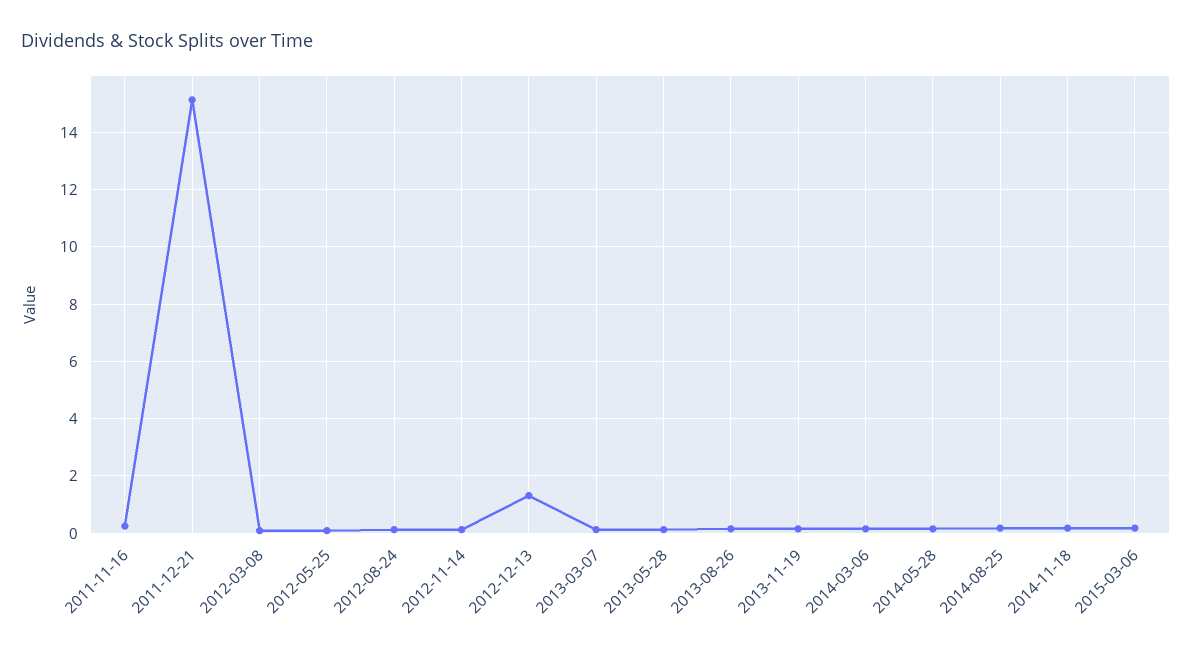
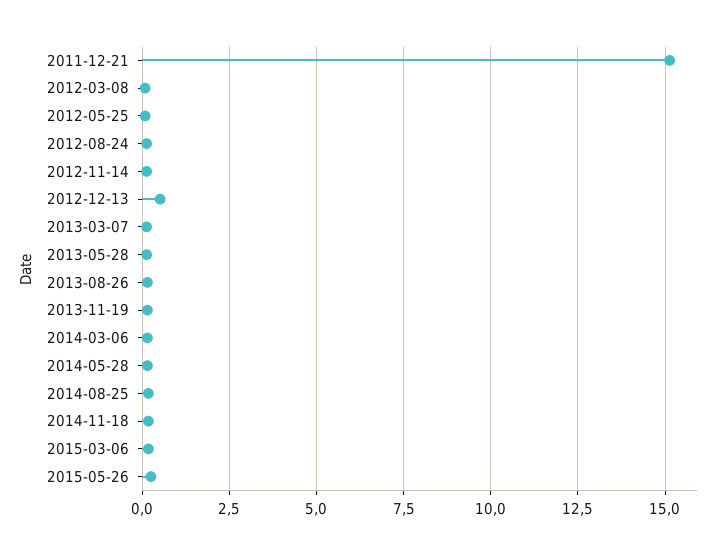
2011-11-16: 0.25 -> none
2012-12-13: 1.25 -> 0.5
2015-05-26: none -> 0.25

